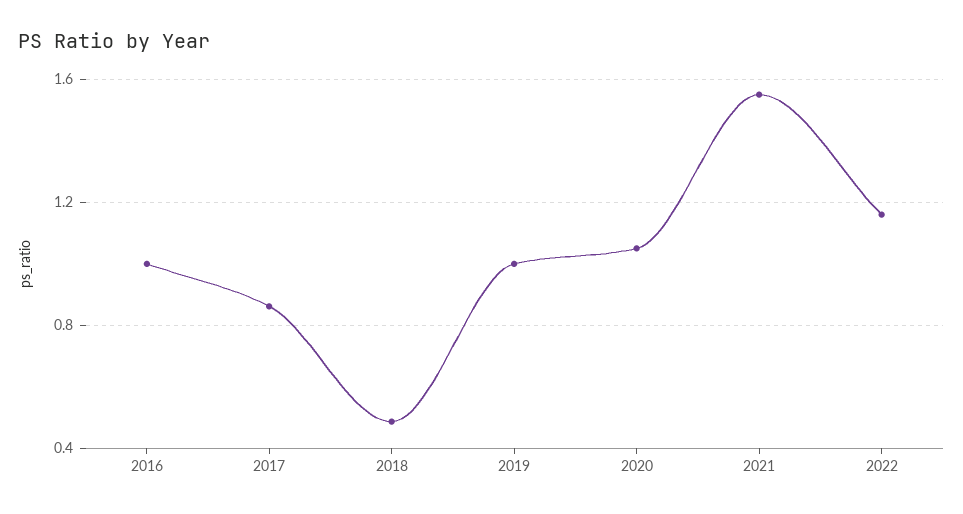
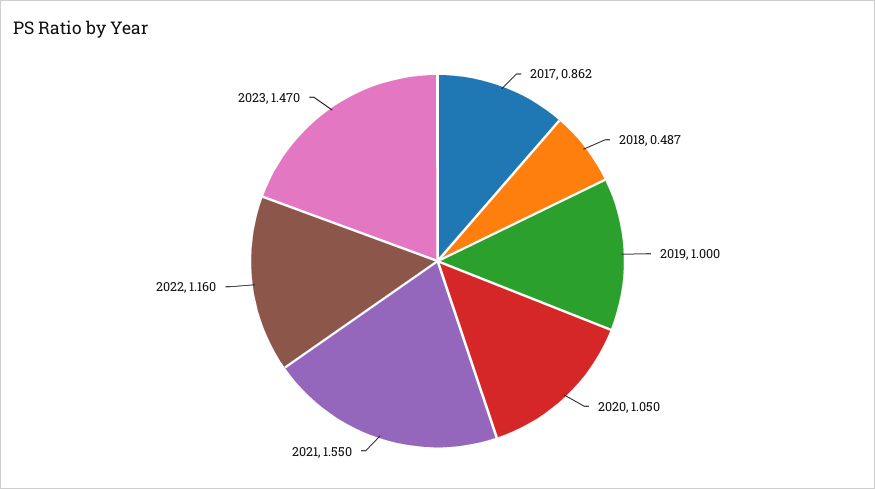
2016: 1 -> none
2023: none -> 1.47

